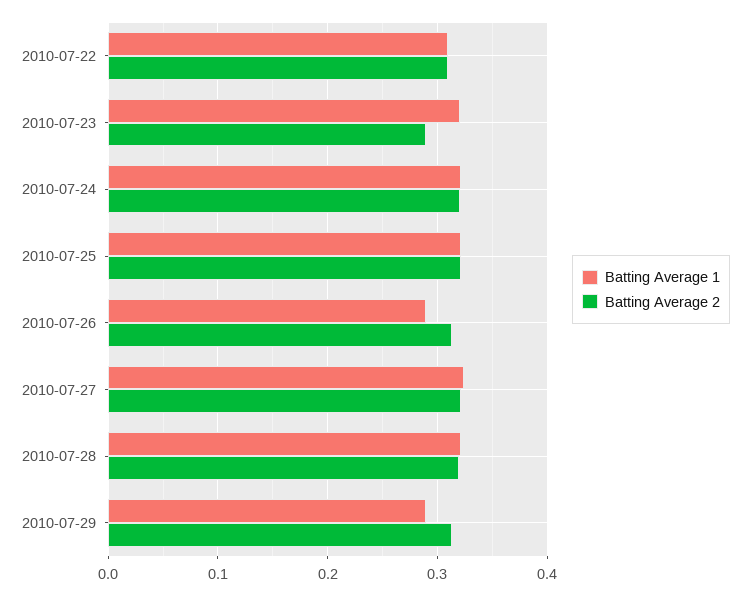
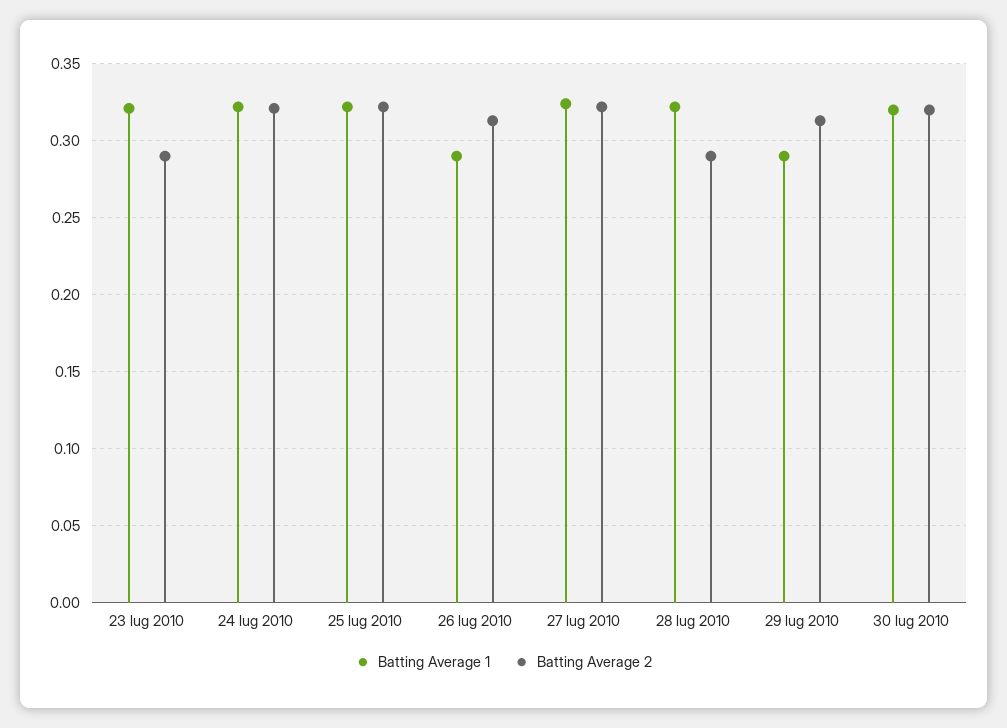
Batting Average 1, 2010-07-22: 0.31 -> none
Batting Average 2, 2010-07-22: 0.31 -> none
Batting Average 2, 2010-07-28: 0.32 -> 0.29
Batting Average 1, 30 lug 2010: none -> 0.32
Batting Average 2, 30 lug 2010: none -> 0.32

